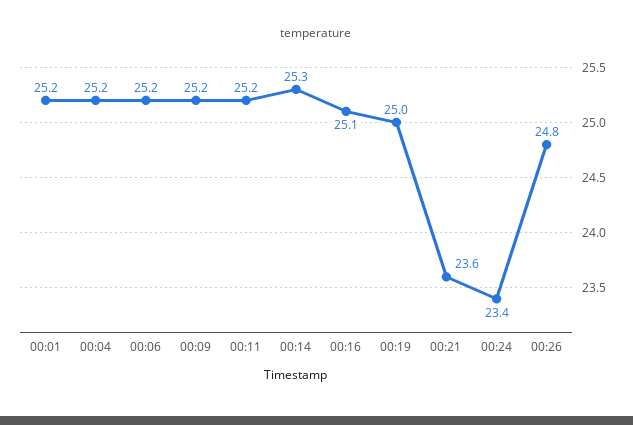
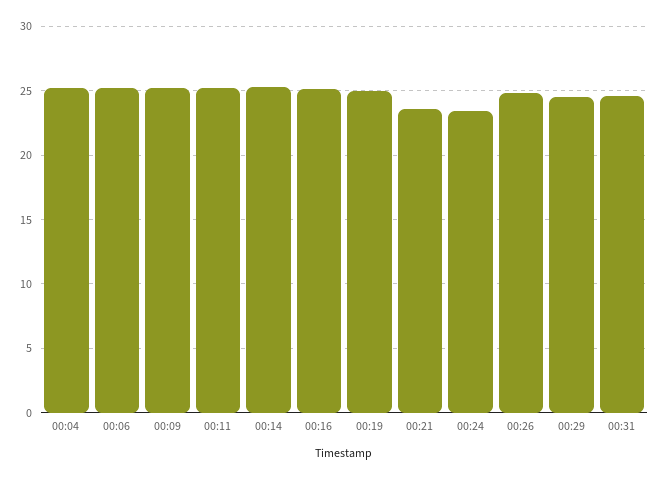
00:01: 25.2 -> none
00:29: none -> 24.5
00:31: none -> 24.5

